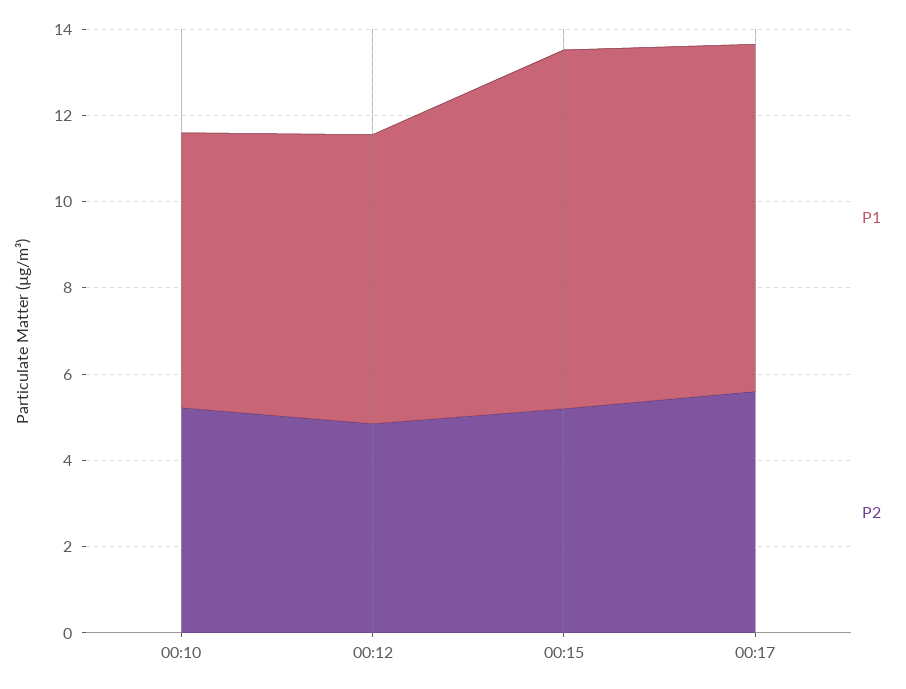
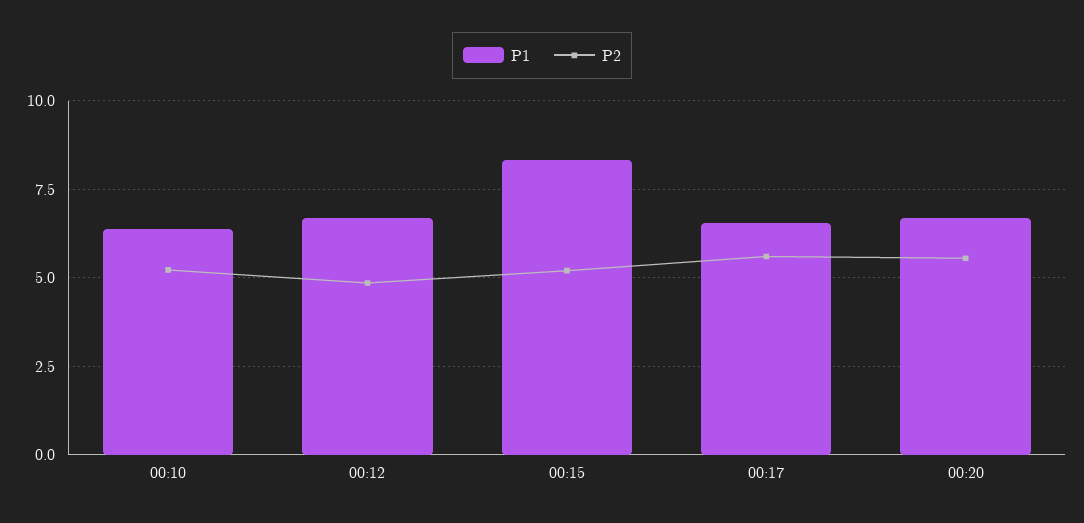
P1, 00:17: 8 -> 6.5
P1, 00:20: none -> 6.75
P2, 00:20: none -> 5.5

